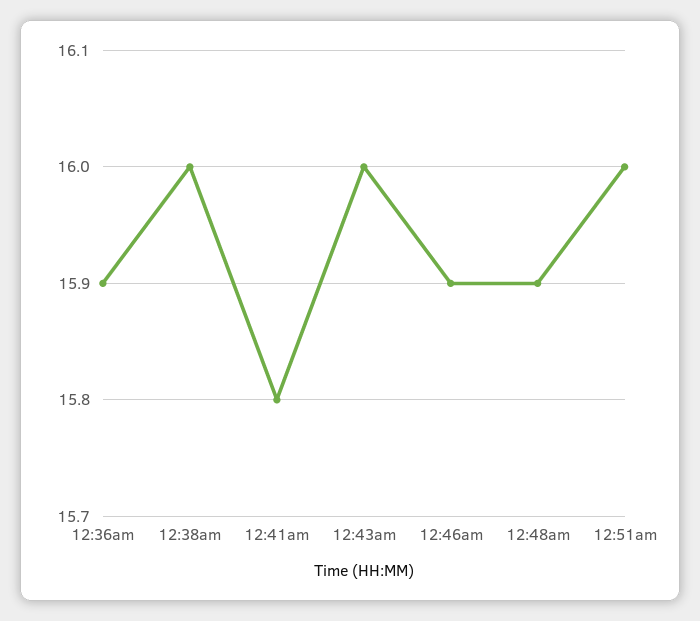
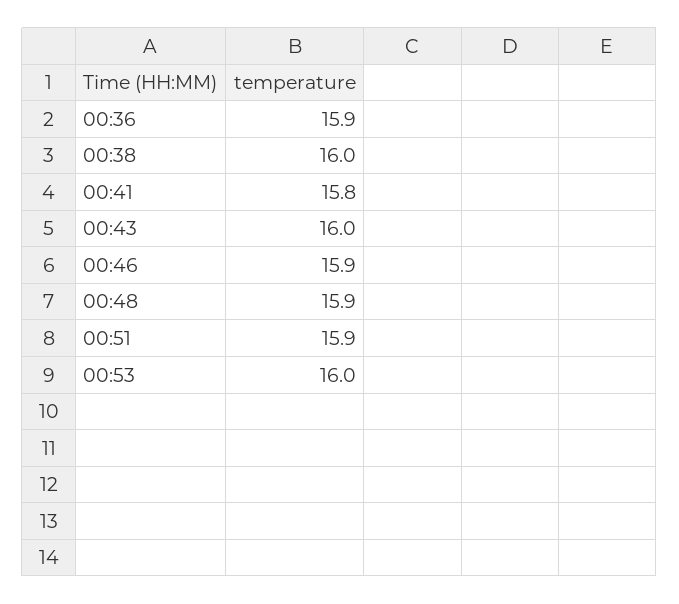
12:51am: 16 -> 15.9
00:53: none -> 16

